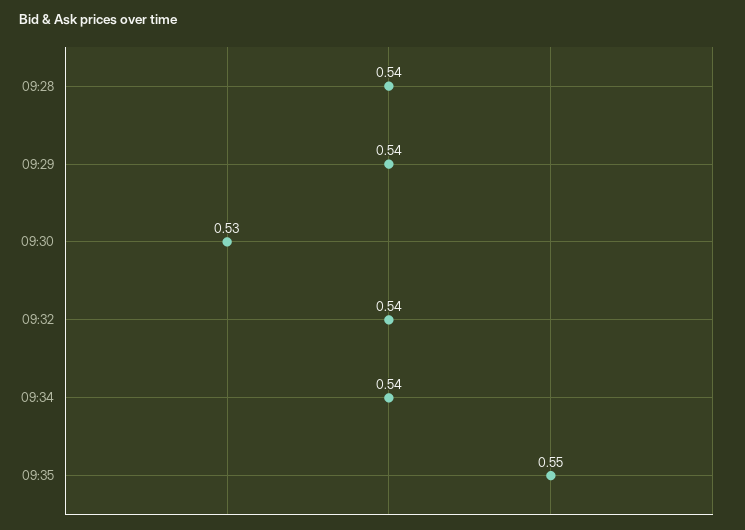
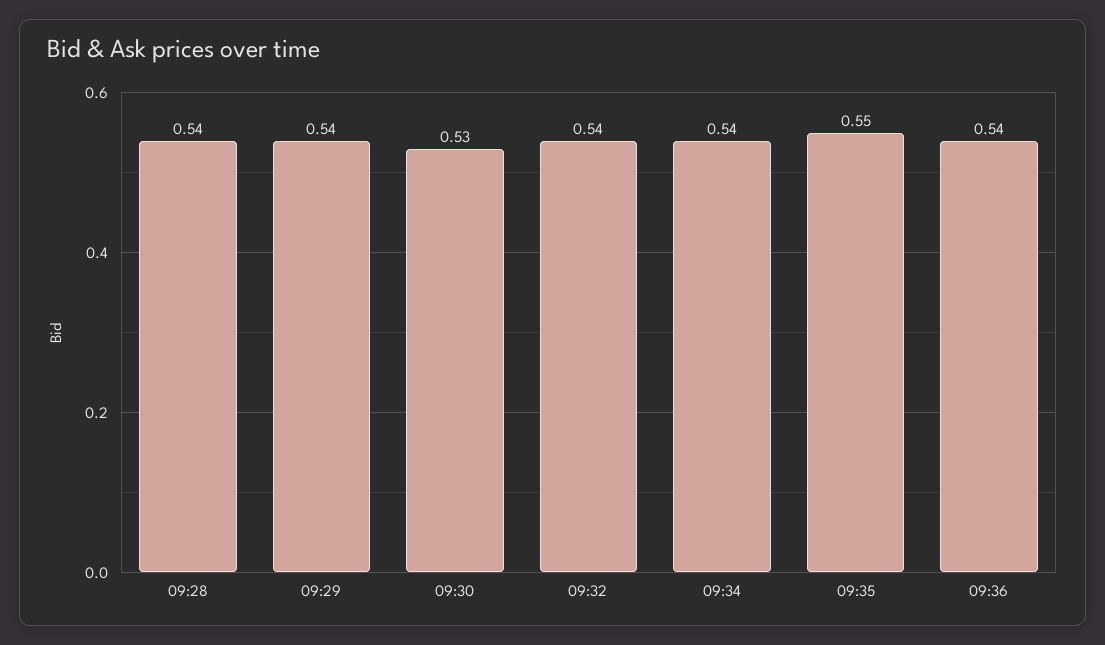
09:36: none -> 0.54

